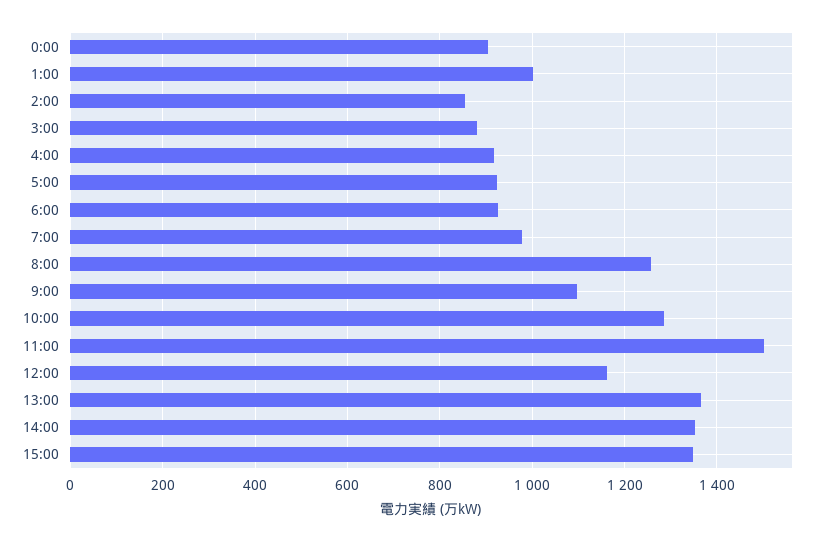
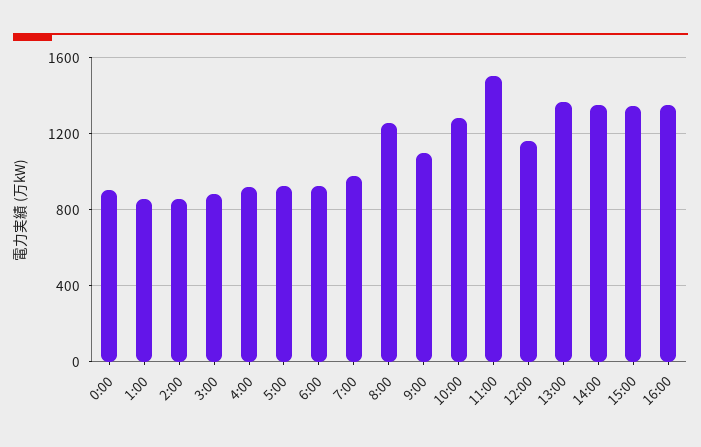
1:00: 1000 -> 850
16:00: none -> 1350

